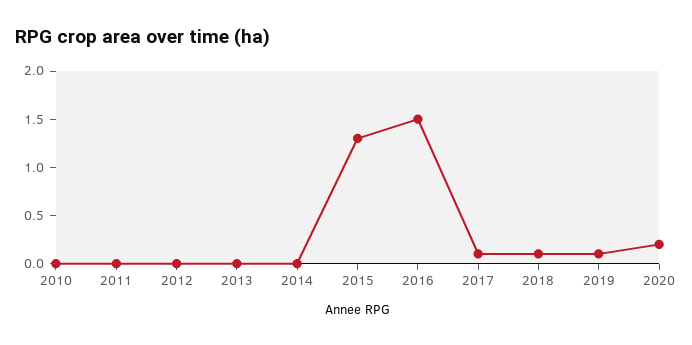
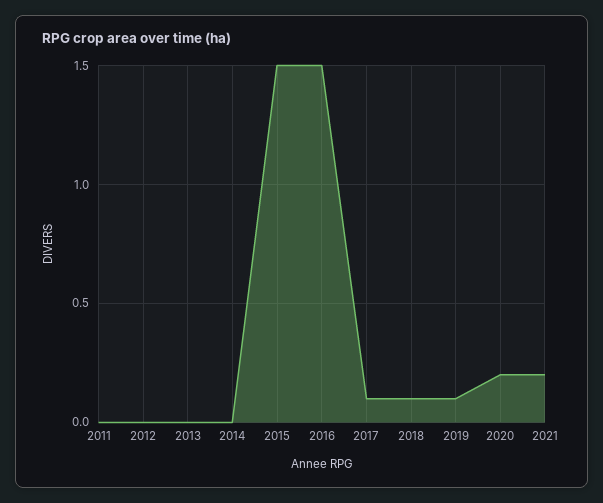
2010: 0 -> none
2015: 1.3 -> 1.5
2021: none -> 0.2

